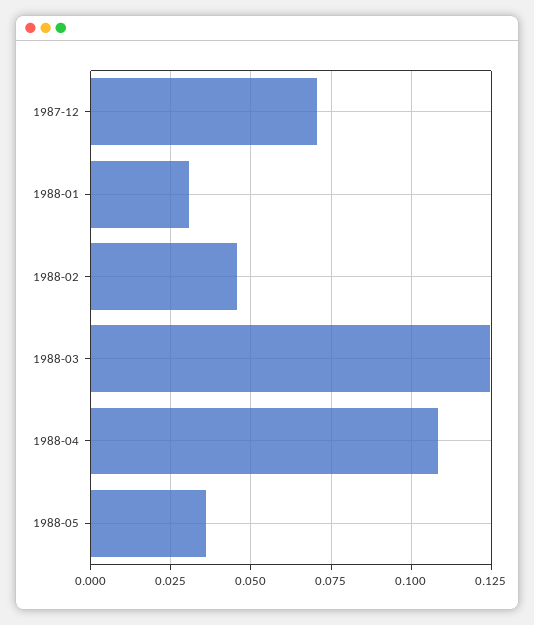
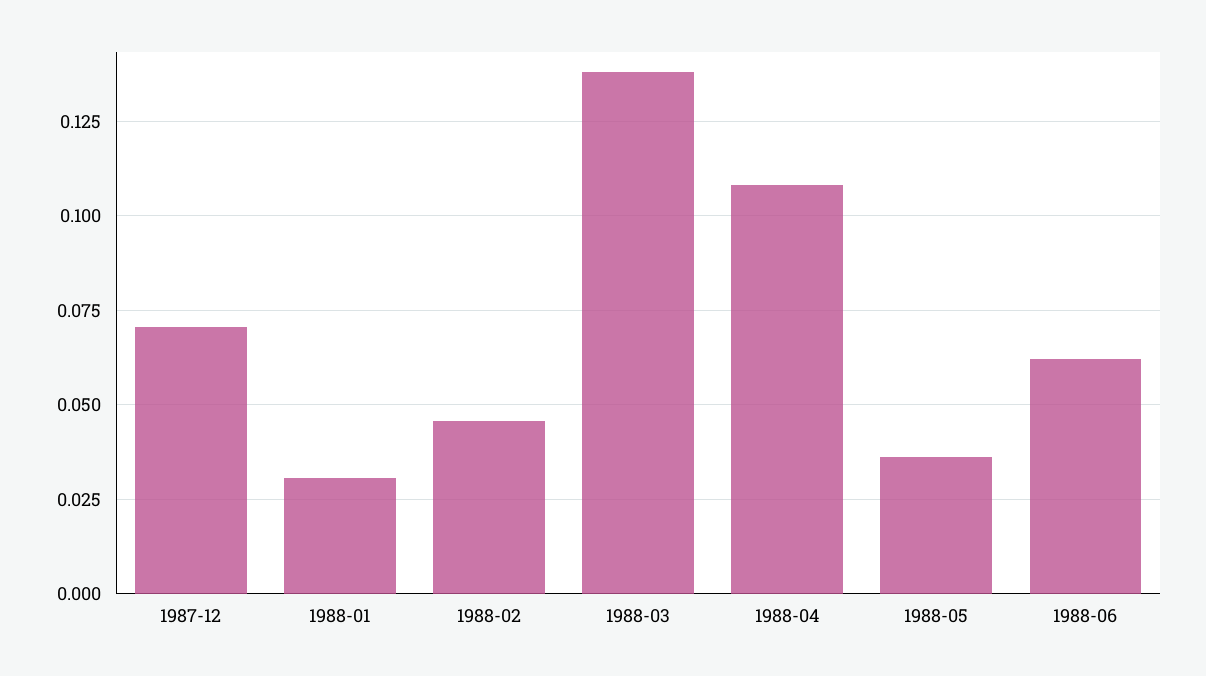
1988-03: 0.125 -> 0.1375
1988-06: none -> 0.0625

